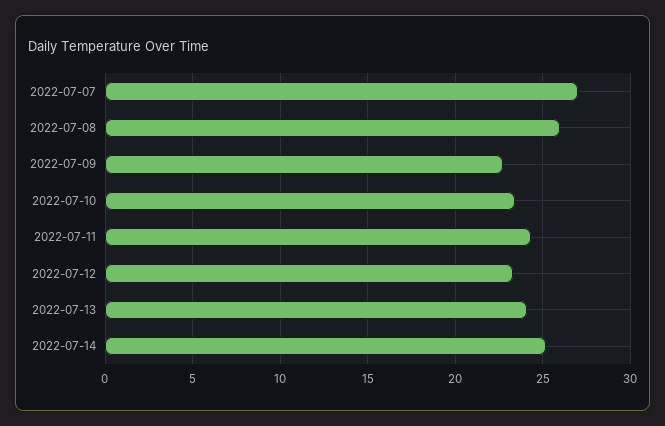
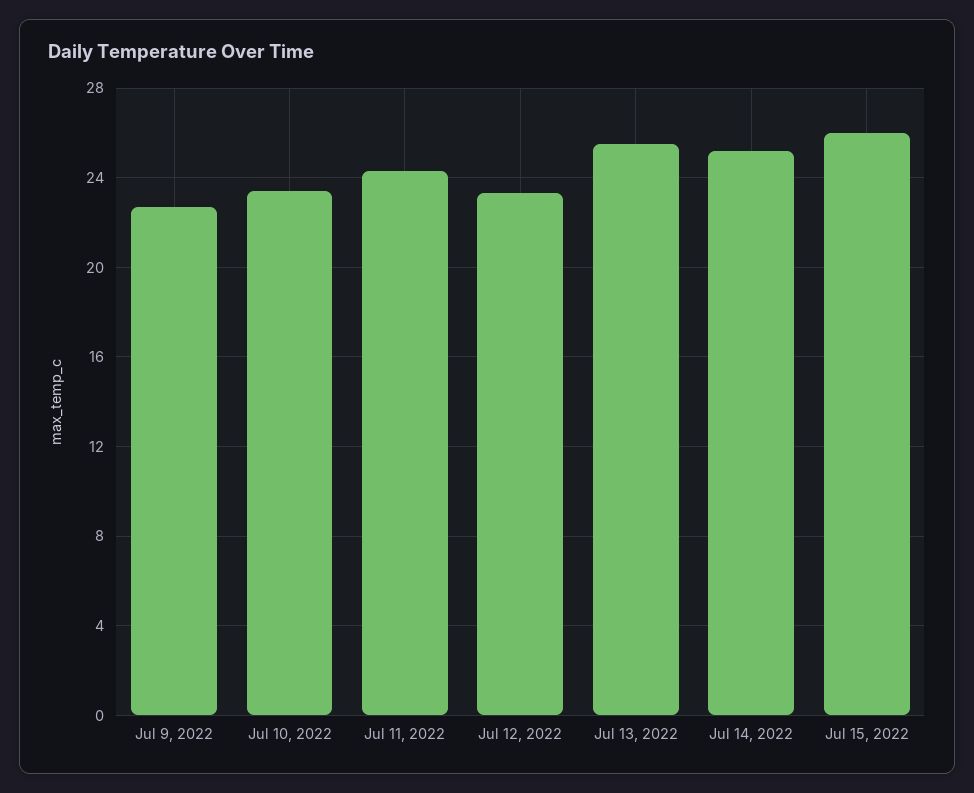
2022-07-07: 27 -> none
2022-07-08: 26 -> none
2022-07-13: 24 -> 25.5
Jul 15, 2022: none -> 26

